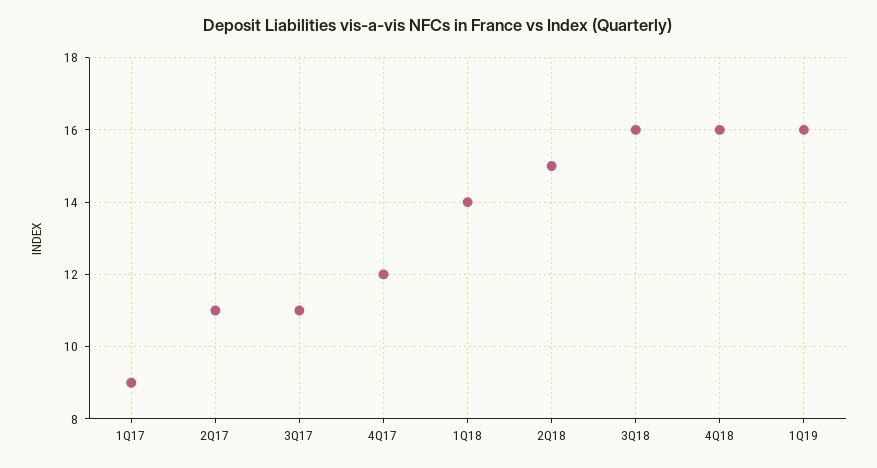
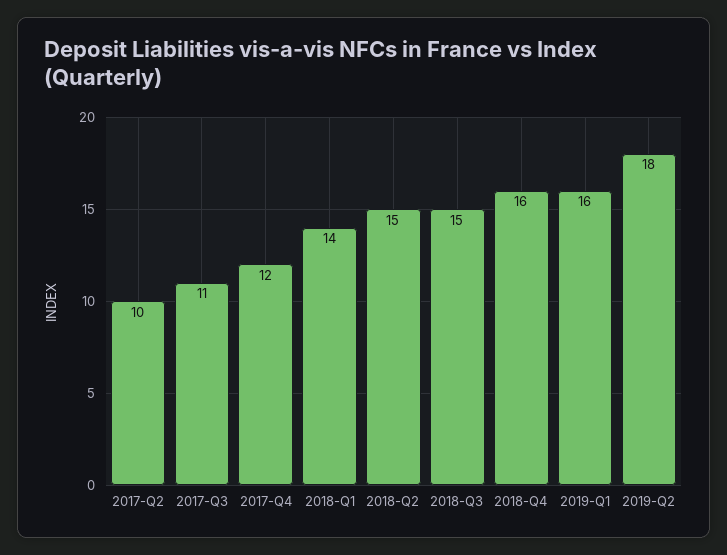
1Q17: 9 -> none
2Q17: 11 -> 10
3Q18: 16 -> 15
2019-Q2: none -> 18

